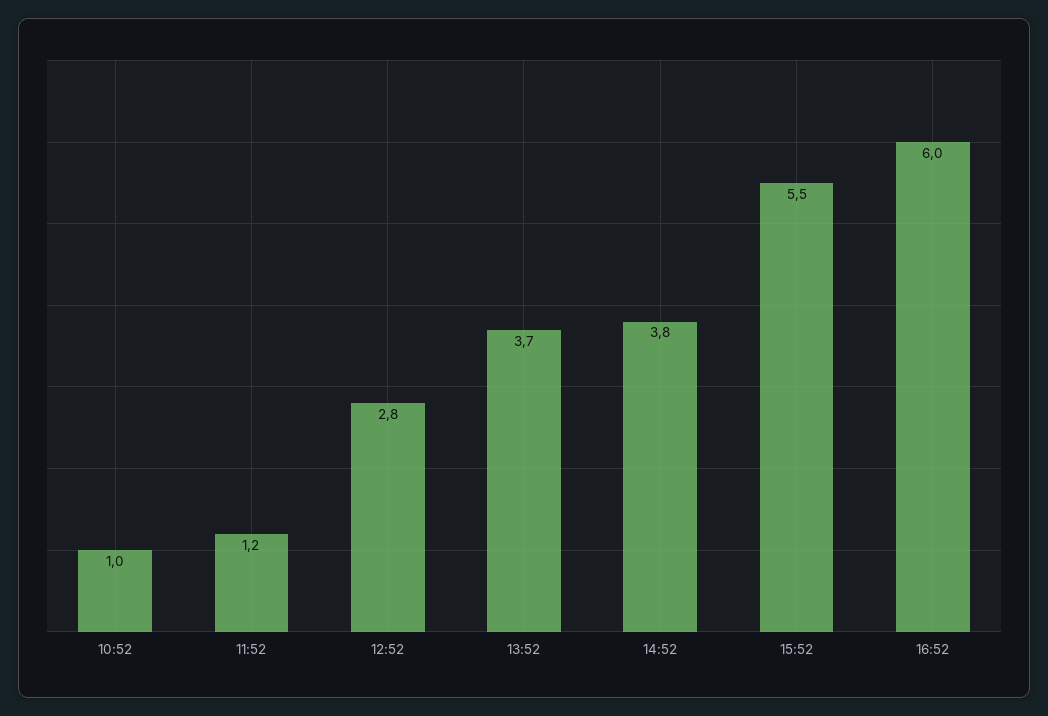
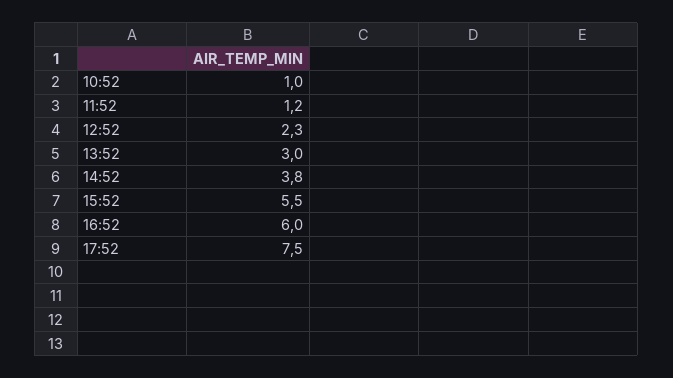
12:52: 2.8 -> 2.3
13:52: 3.7 -> 3
17:52: none -> 7.5

